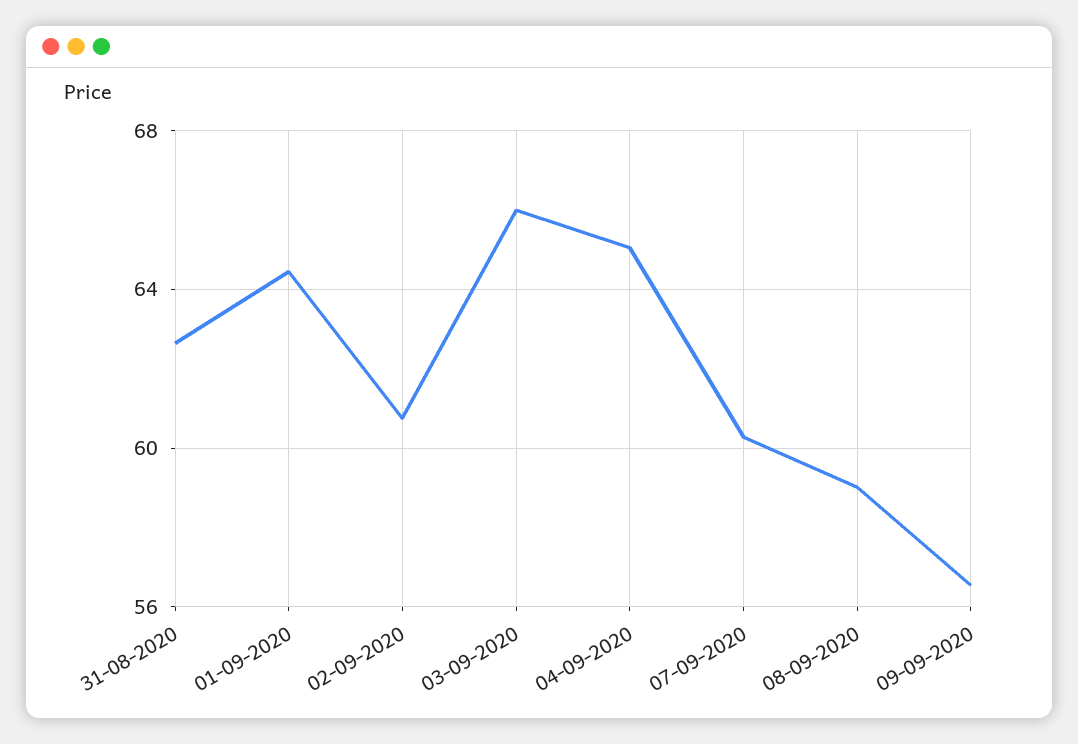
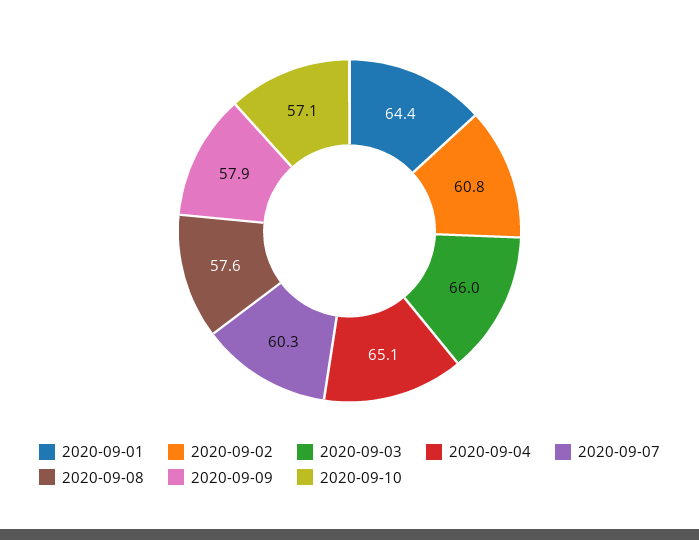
31-08-2020: 62.5 -> none
08-09-2020: 59 -> 57.6
09-09-2020: 56.5 -> 57.9
2020-09-10: none -> 57.1

